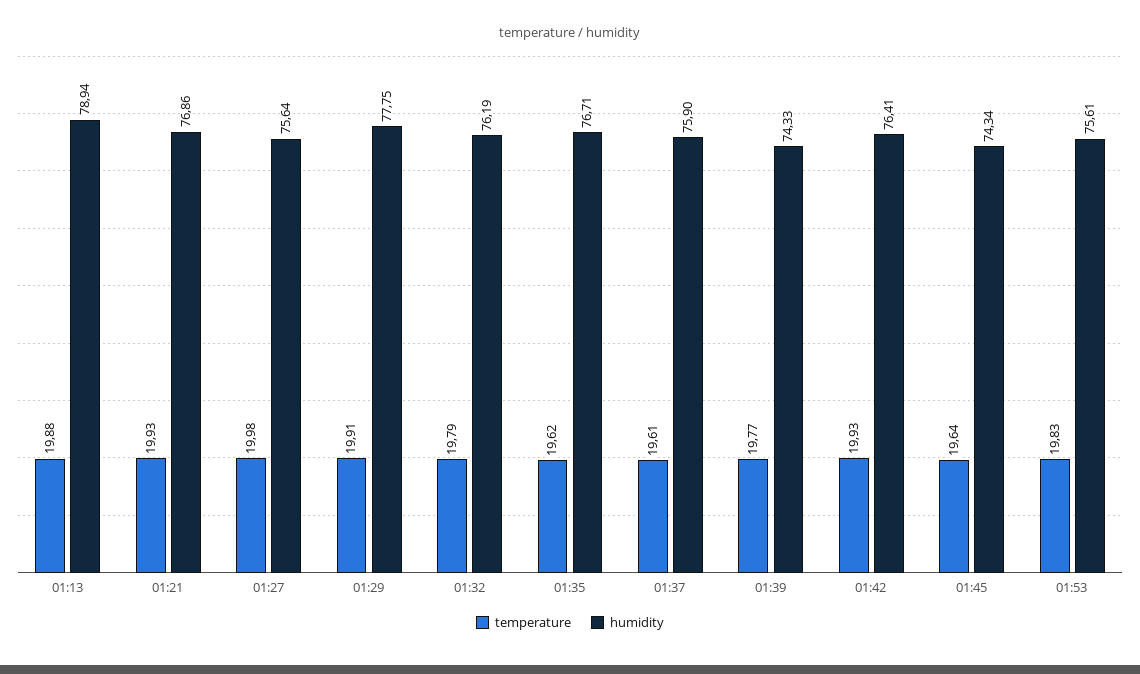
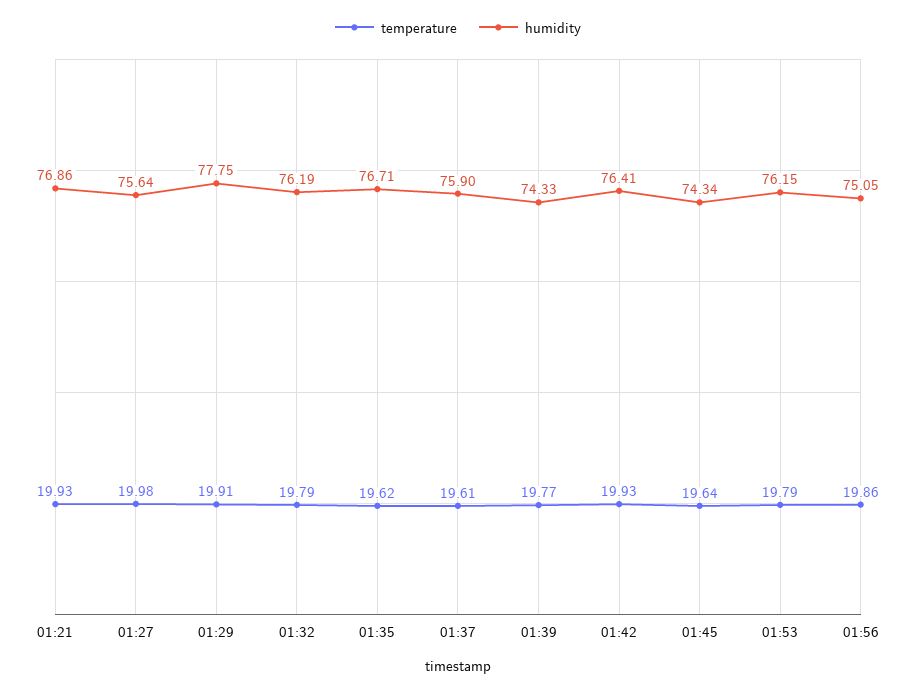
temperature, 01:13: 19.88 -> none
humidity, 01:13: 78.94 -> none
temperature, 01:53: 19.83 -> 19.79
humidity, 01:53: 75.61 -> 76.15
temperature, 01:56: none -> 19.86
humidity, 01:56: none -> 75.05

